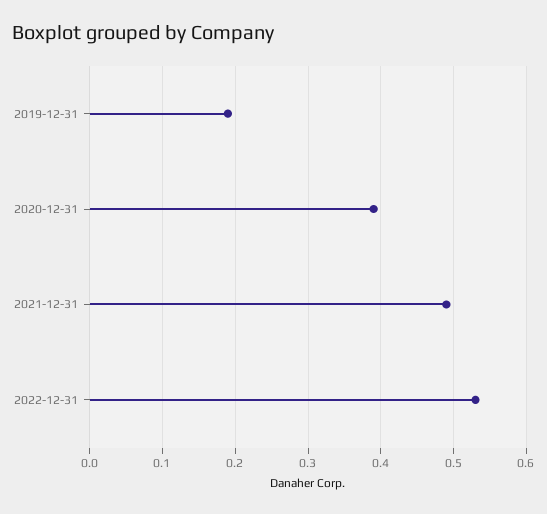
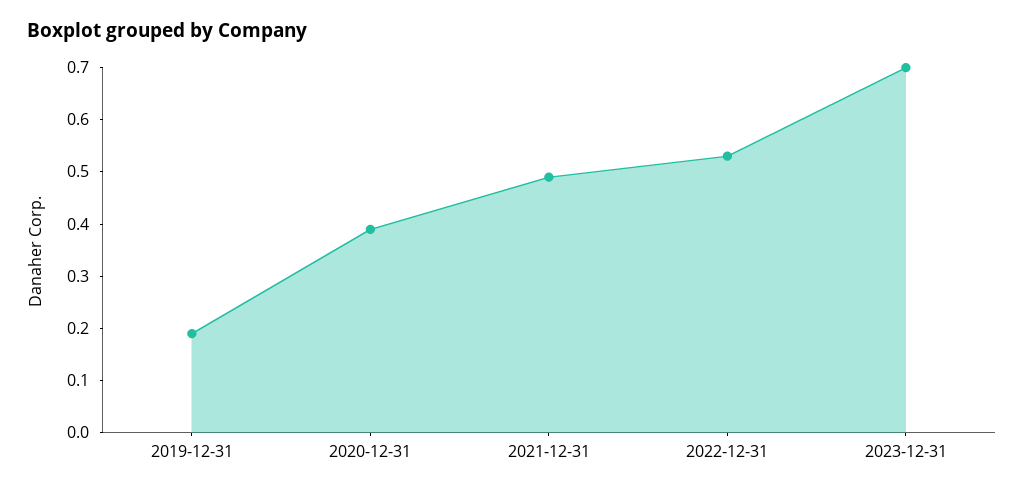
2023-12-31: none -> 0.7

